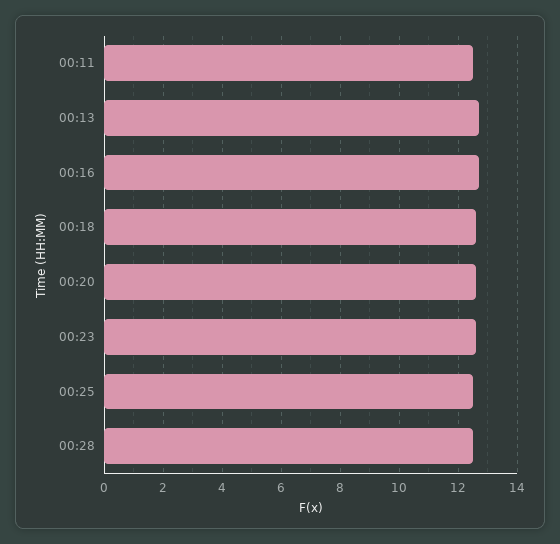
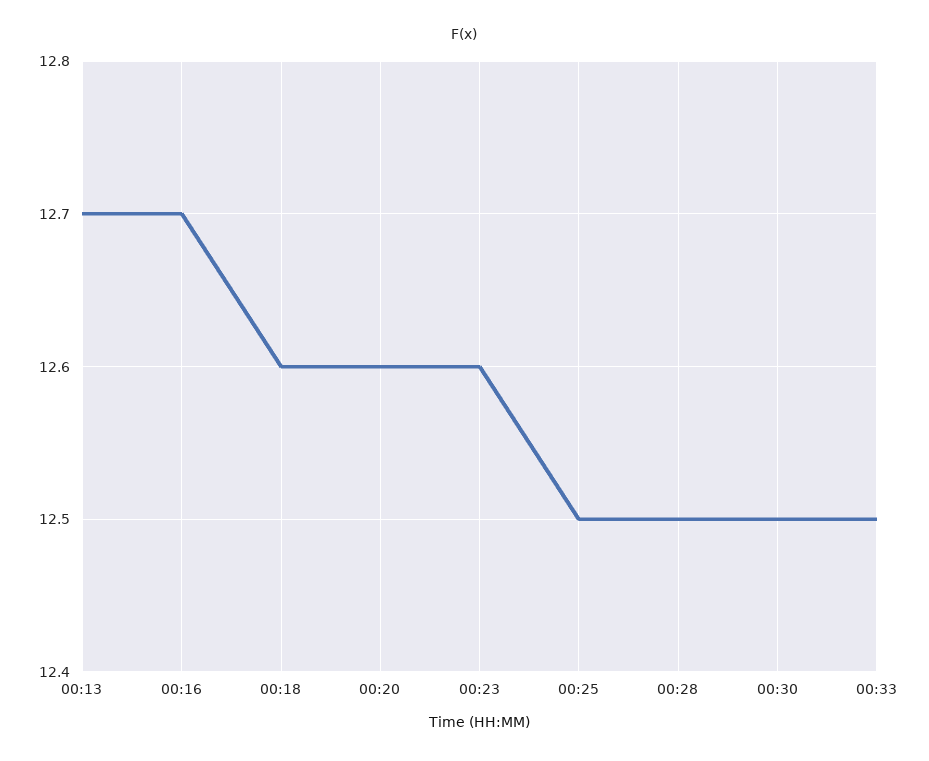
00:11: 12.5 -> none
00:30: none -> 12.5
00:33: none -> 12.5

